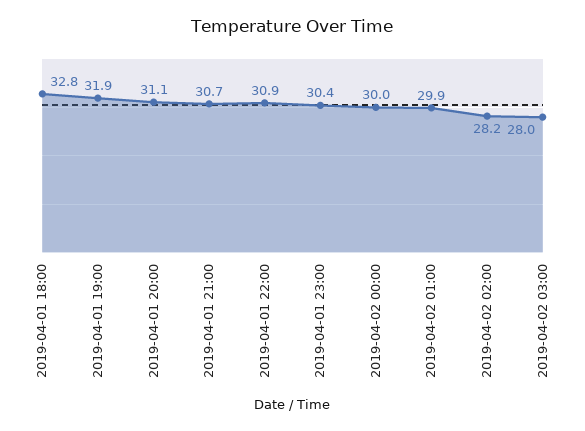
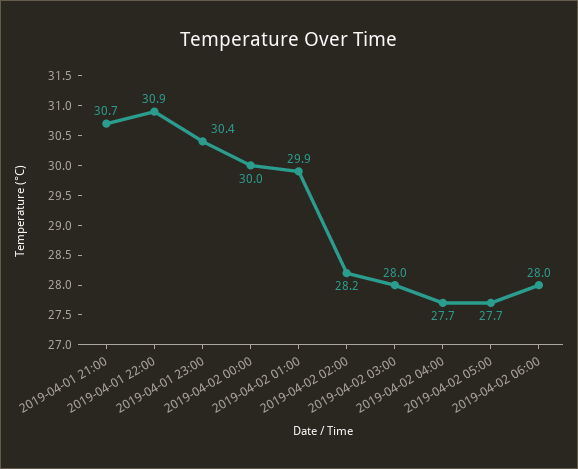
2019-04-01 18:00: 32.8 -> none
2019-04-01 19:00: 31.9 -> none
2019-04-01 20:00: 31.1 -> none
2019-04-02 04:00: none -> 27.7
2019-04-02 05:00: none -> 27.7
2019-04-02 06:00: none -> 28

